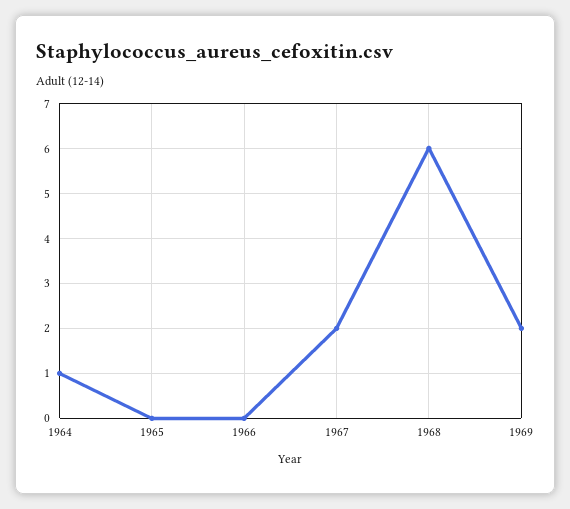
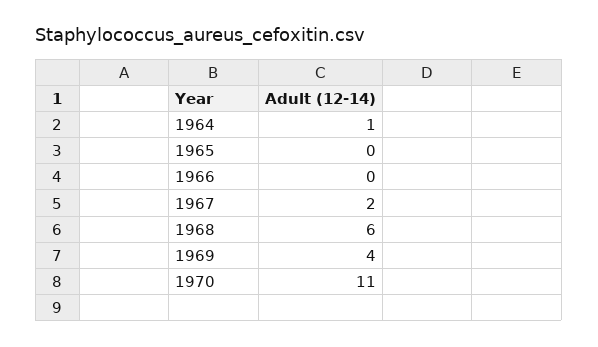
1969: 2 -> 4
1970: none -> 11

